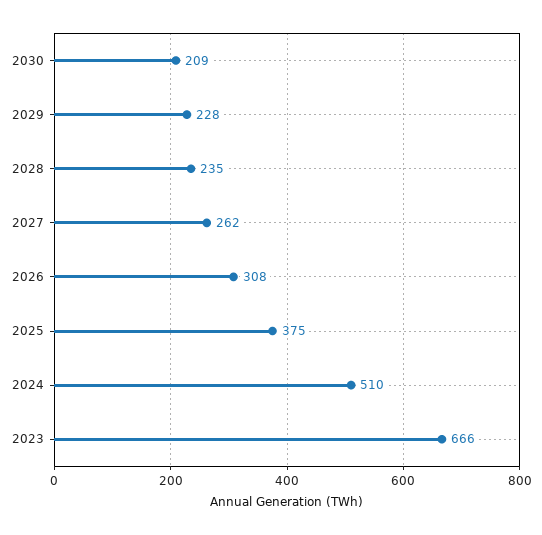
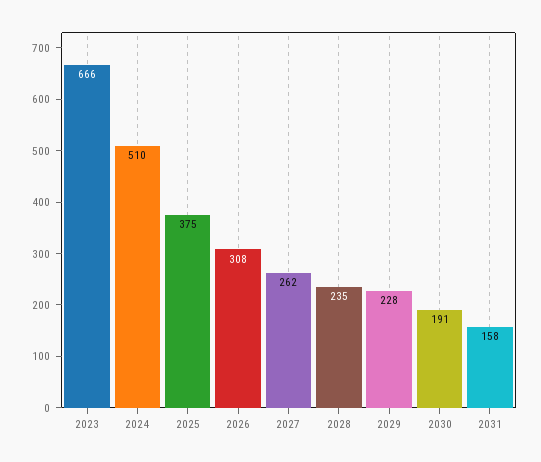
2030: 209 -> 191
2031: none -> 158

